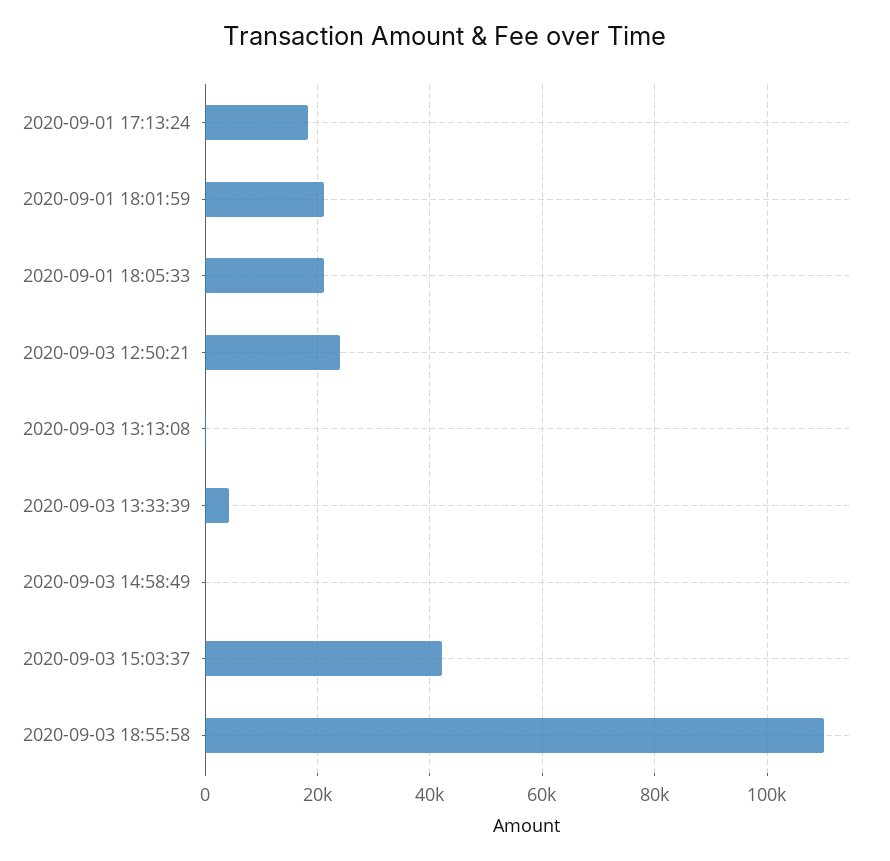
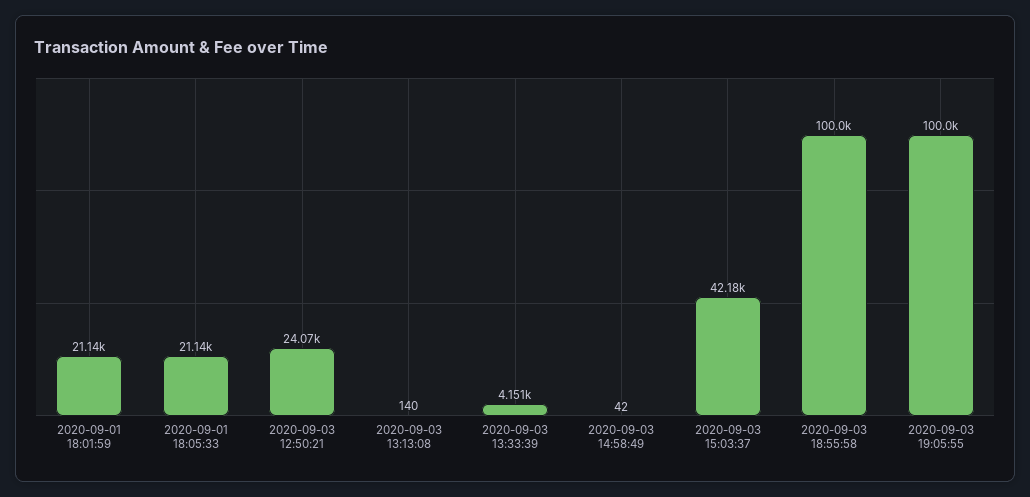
2020-09-01 17:13:24: 18000 -> none
2020-09-03 18:55:58: 110000 -> 100000
2020-09-03 19:05:55: none -> 100000

